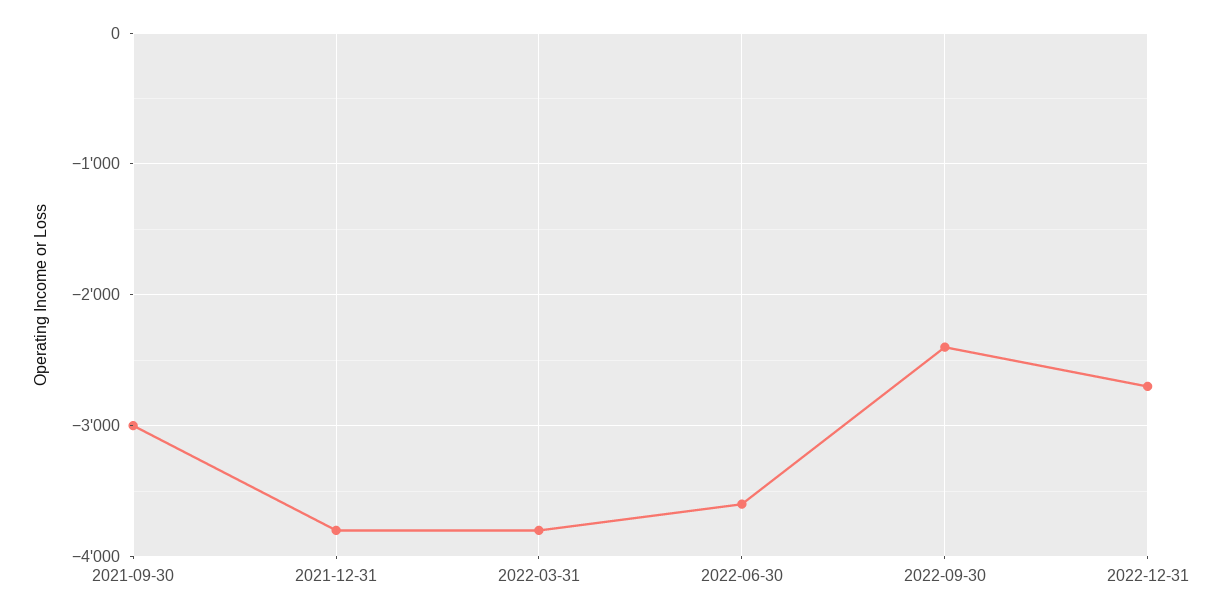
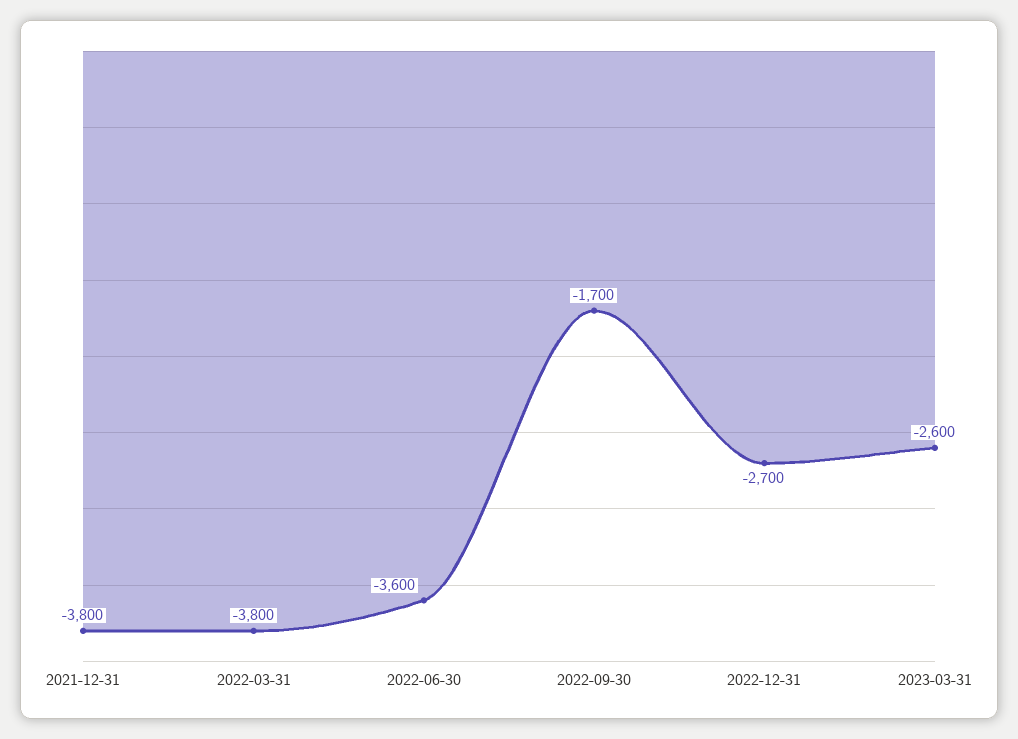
2021-09-30: -3000 -> none
2022-09-30: -2400 -> -1700
2023-03-31: none -> -2600

